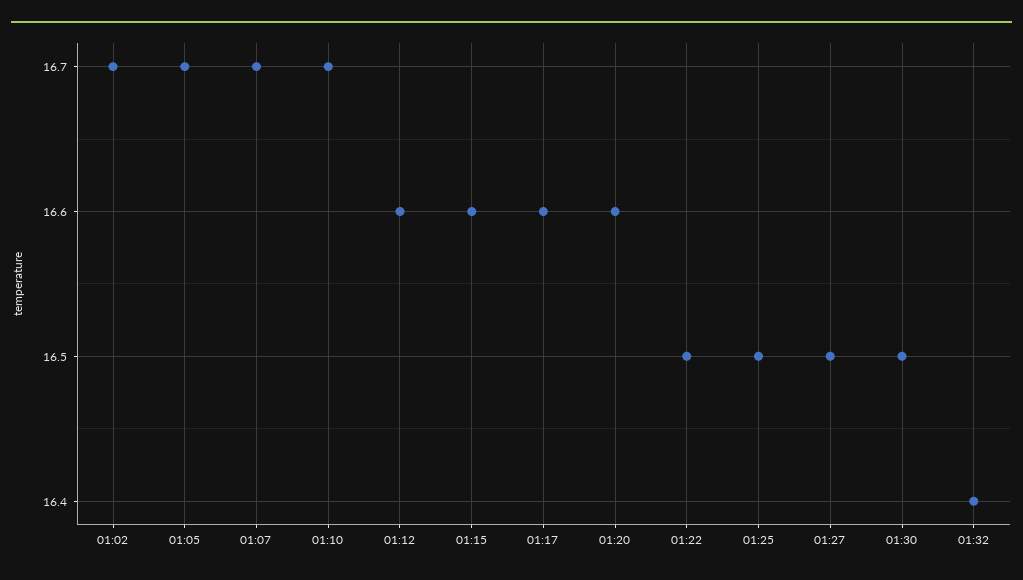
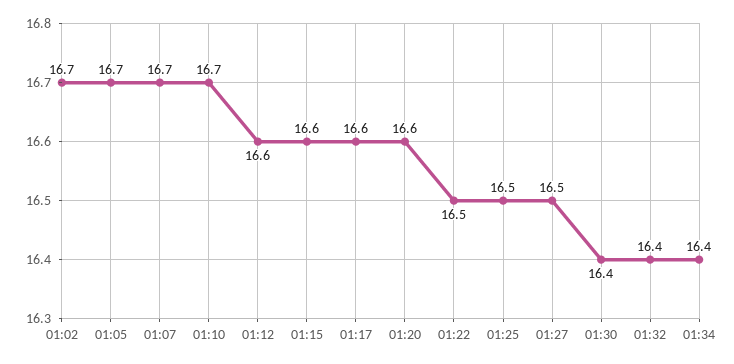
01:30: 16.5 -> 16.4
01:34: none -> 16.4

